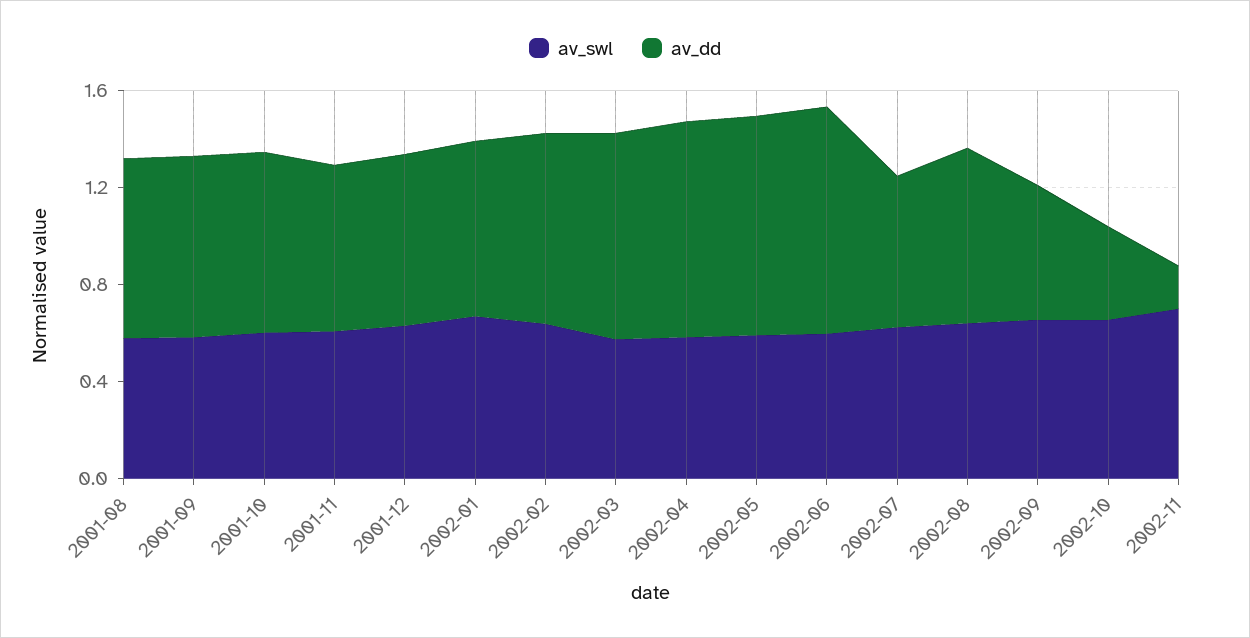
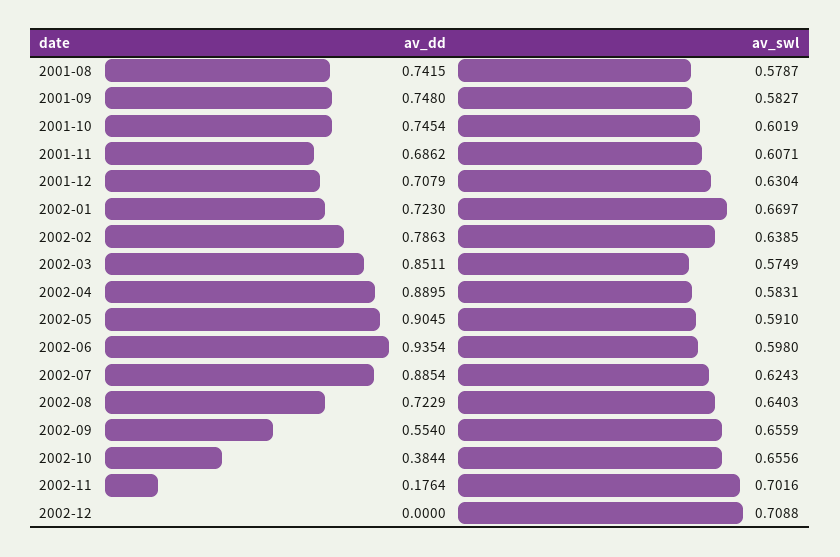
av_dd, 2002-07: 0.6 -> 0.8854
av_dd, 2002-12: none -> 0
av_swl, 2002-12: none -> 0.7088

